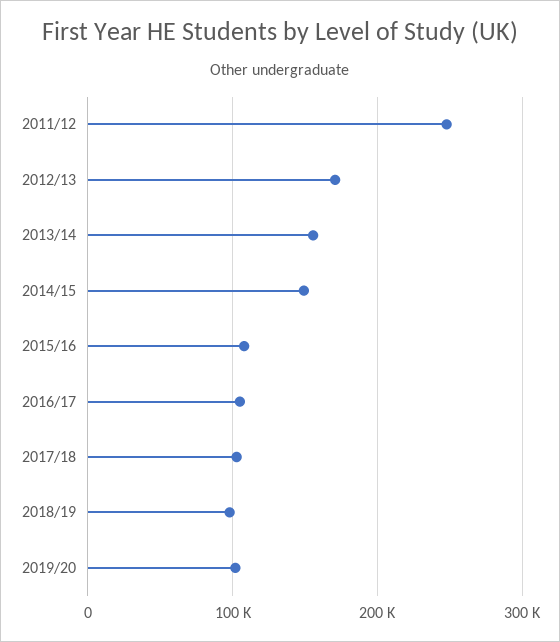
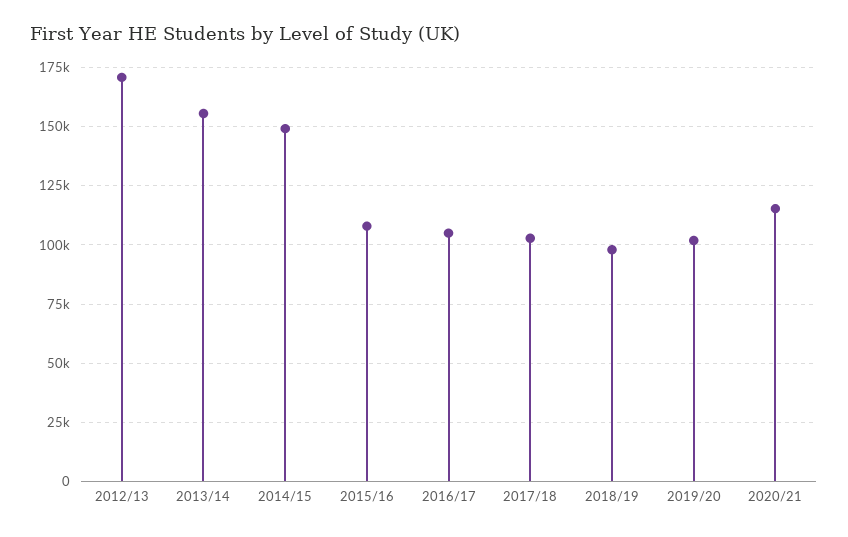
2011/12: 250000 -> none
2020/21: none -> 115000

